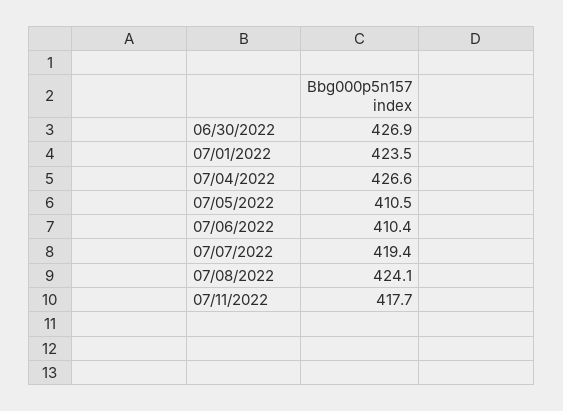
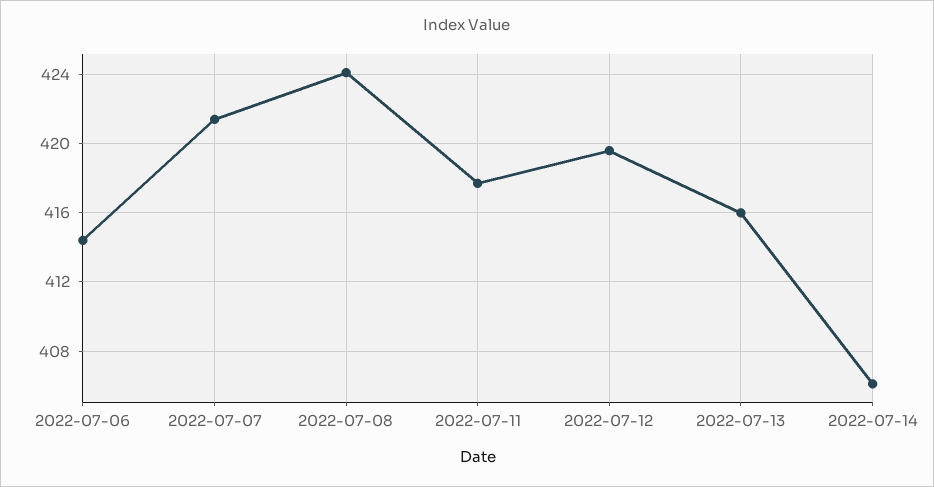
06/30/2022: 426.9 -> none
07/01/2022: 423.5 -> none
07/04/2022: 426.6 -> none
07/05/2022: 410.5 -> none
07/06/2022: 410.4 -> 414.5
07/07/2022: 419.4 -> 421.5
2022-07-12: none -> 419.5
2022-07-13: none -> 416
2022-07-14: none -> 406

